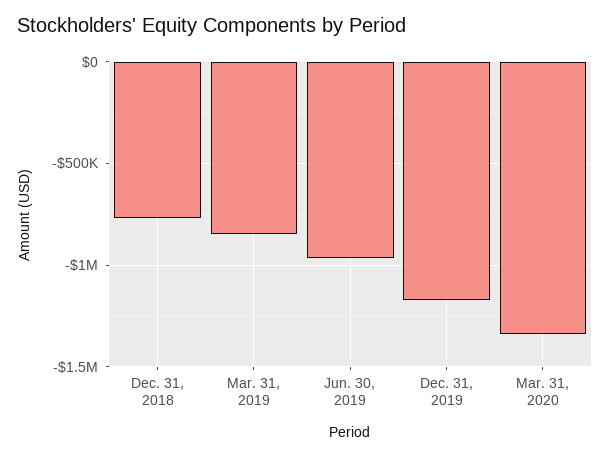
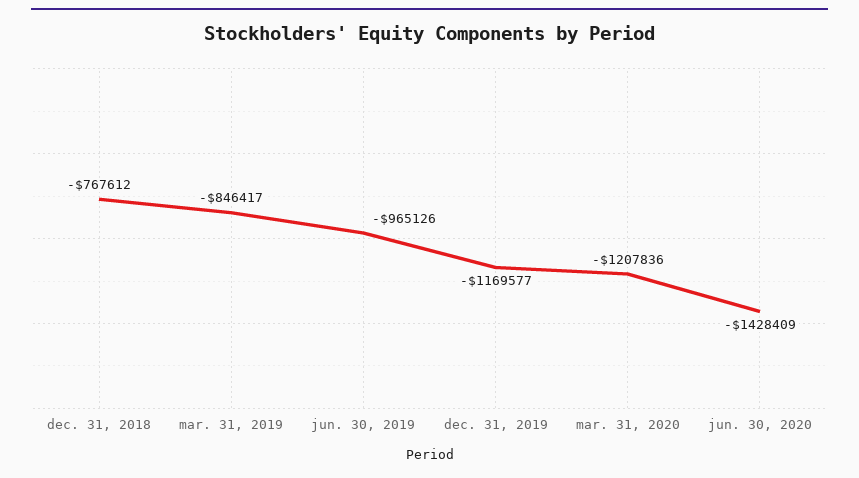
Mar. 31, 2020: -1350000 -> -1207836
jun. 30, 2020: none -> -1428409

